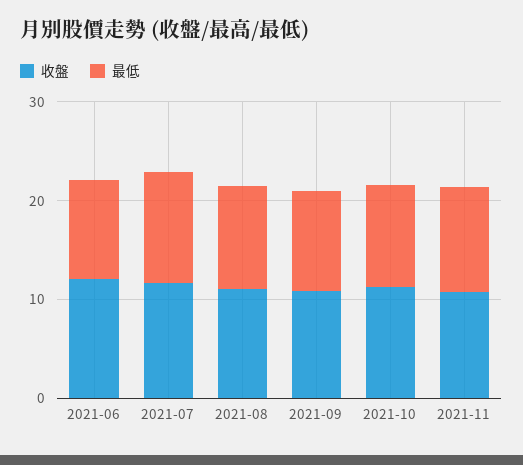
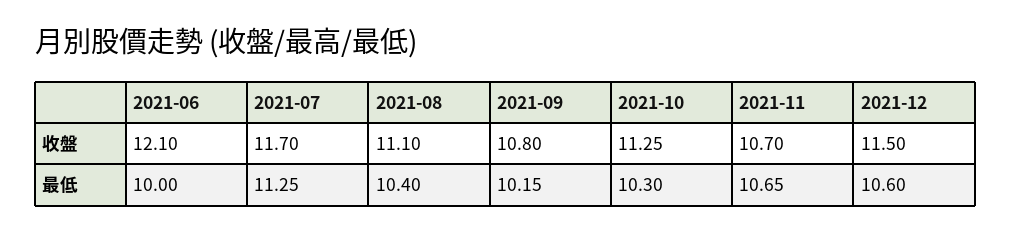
收盤, 2021-12: none -> 11.5
最低, 2021-12: none -> 10.6

